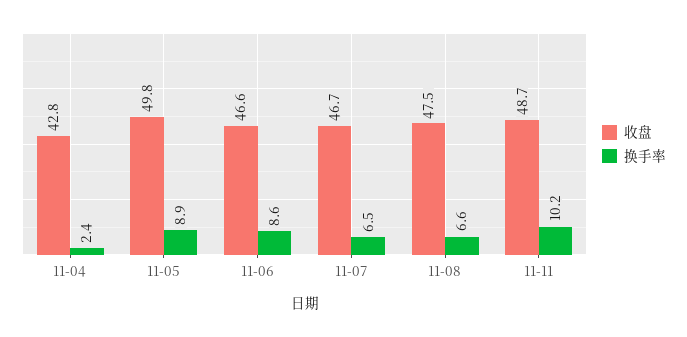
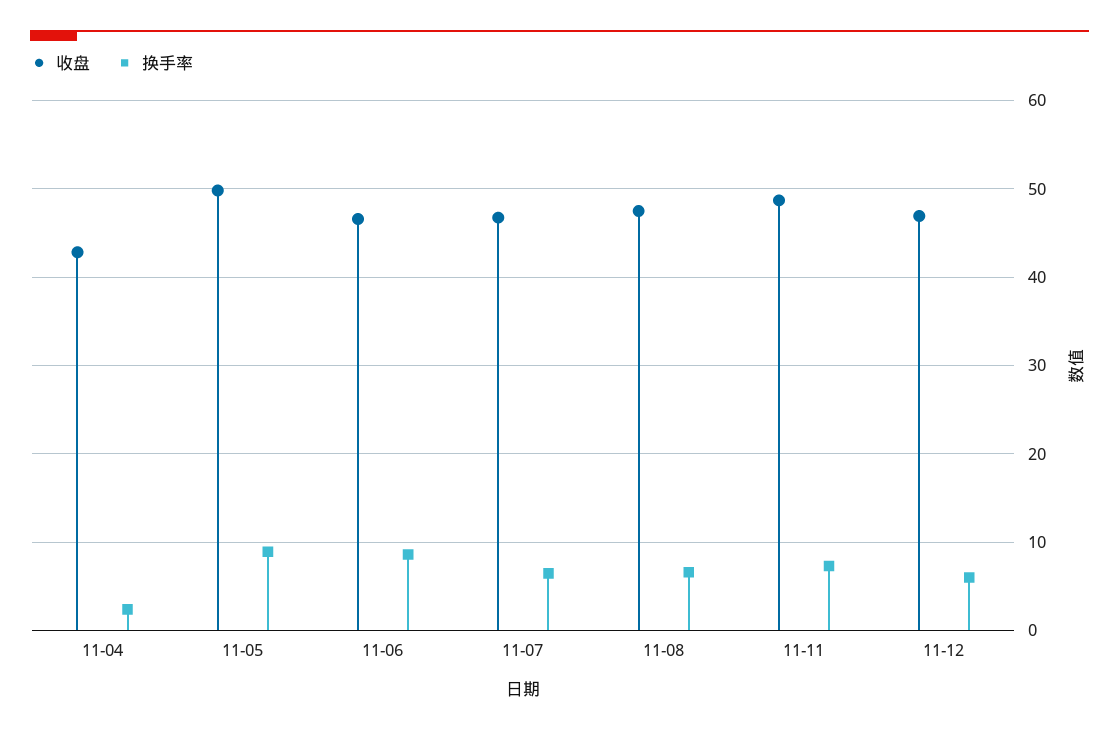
换手率, 11-11: 10.2 -> 7
收盘, 11-12: none -> 47
换手率, 11-12: none -> 6

